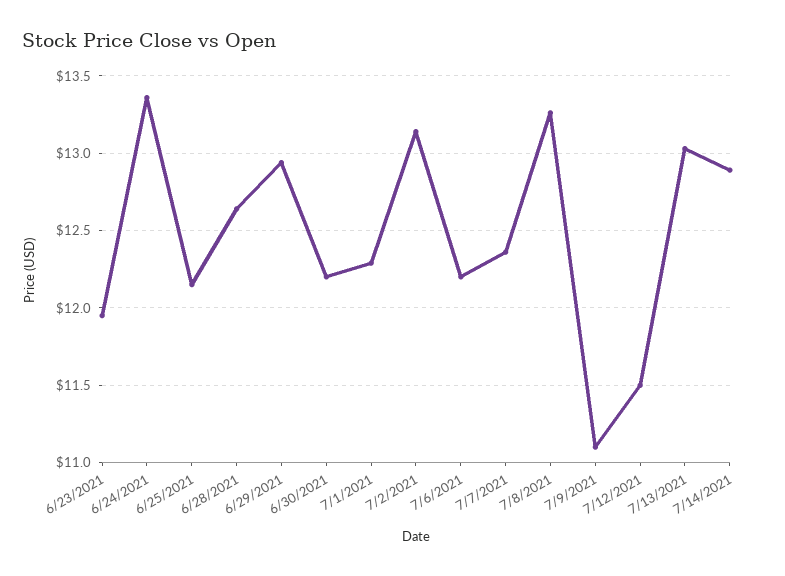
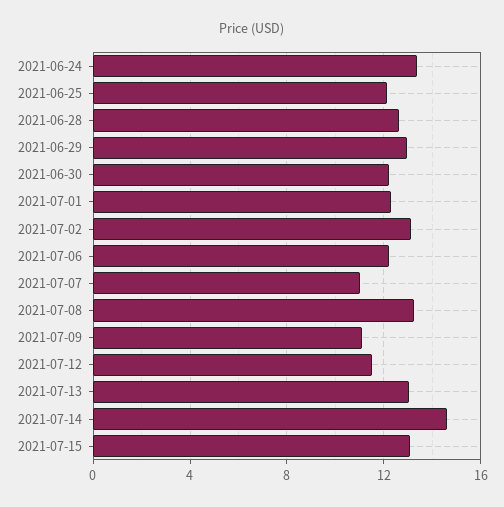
6/23/2021: 11.95 -> none
7/7/2021: 12.35 -> 11
7/14/2021: 12.9 -> 14.5
2021-07-15: none -> 13

